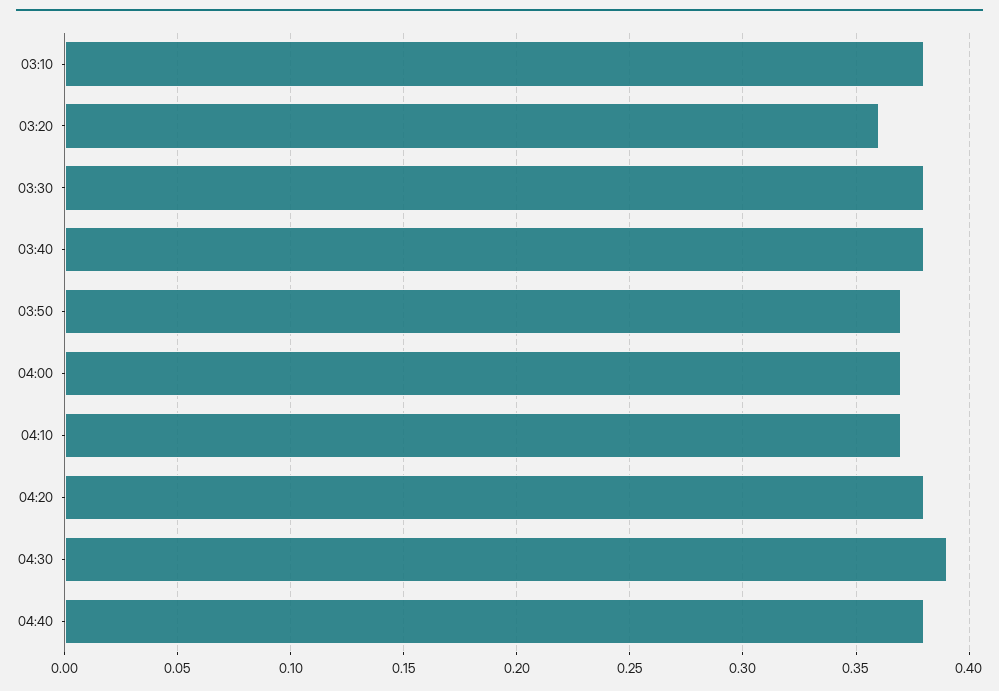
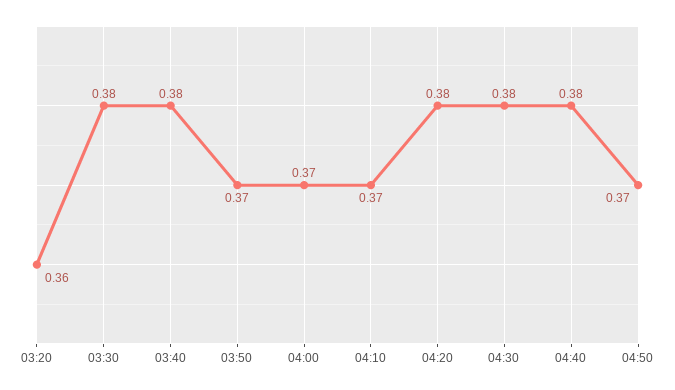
03:10: 0.38 -> none
04:30: 0.39 -> 0.38
04:50: none -> 0.37

